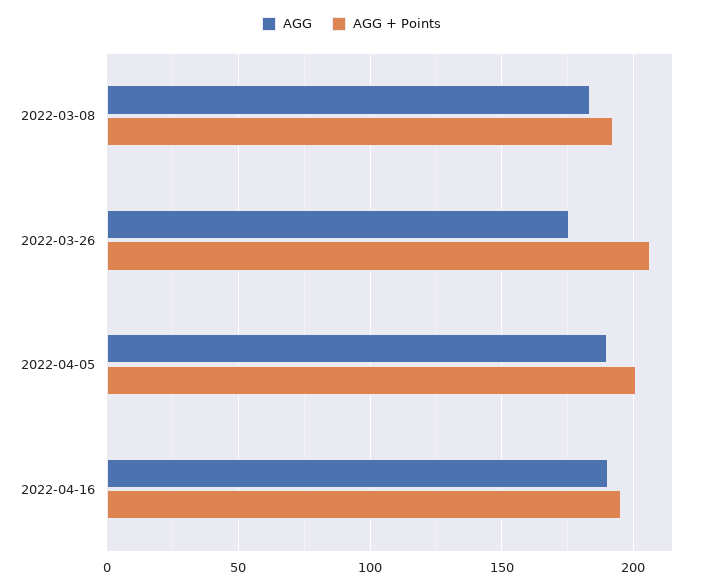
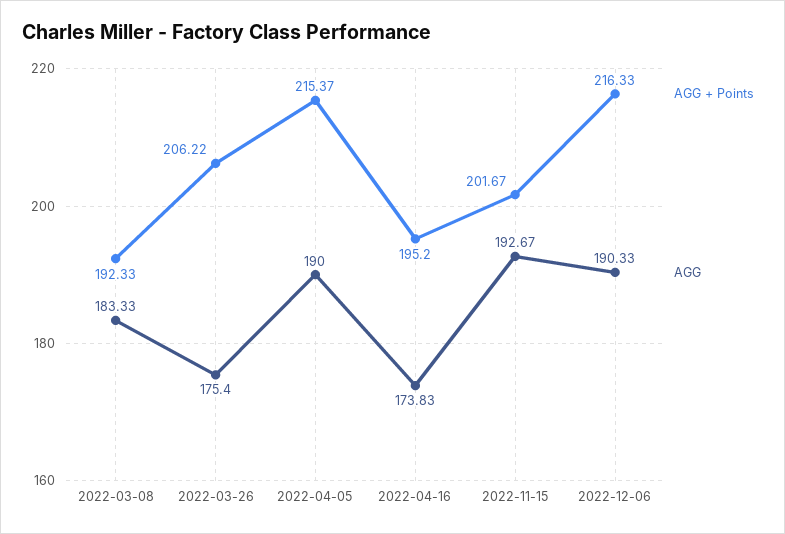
AGG + Points, 2022-04-05: 200 -> 215.37
AGG, 2022-04-16: 190 -> 173.83
AGG + Points, 2022-11-15: none -> 201.67
AGG, 2022-11-15: none -> 192.67
AGG + Points, 2022-12-06: none -> 216.33
AGG, 2022-12-06: none -> 190.33

